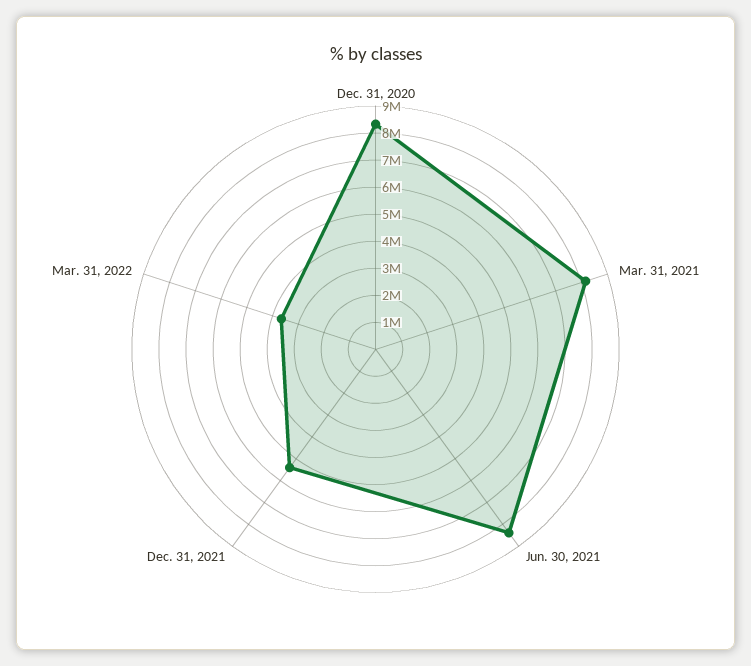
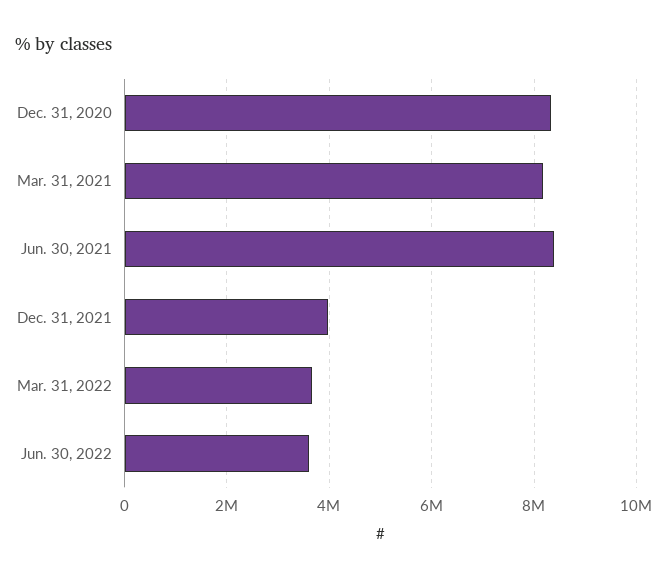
Dec. 31, 2021: 5500000 -> 4000000
Jun. 30, 2022: none -> 3600000

